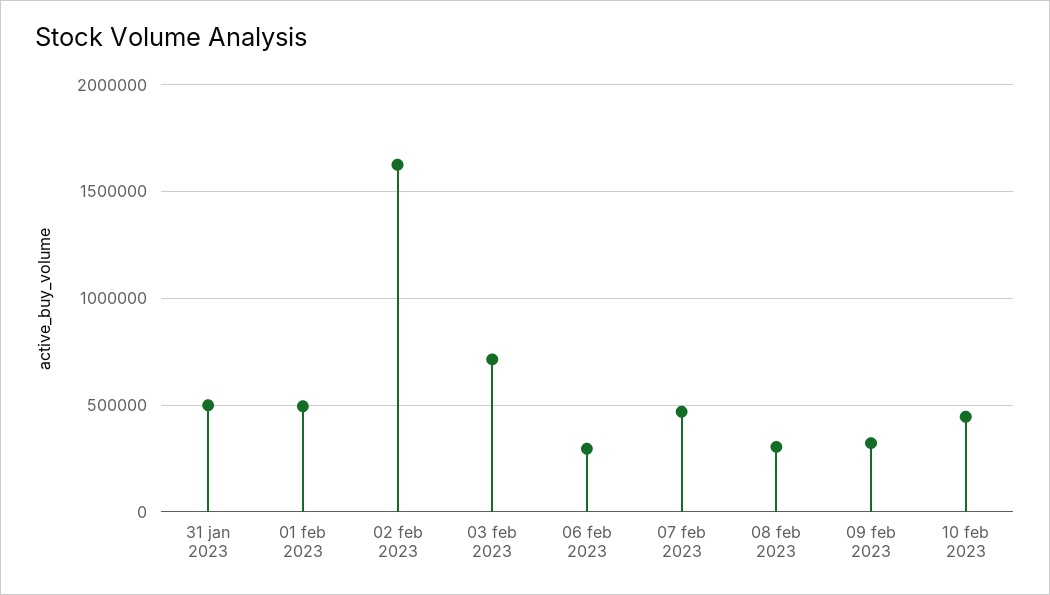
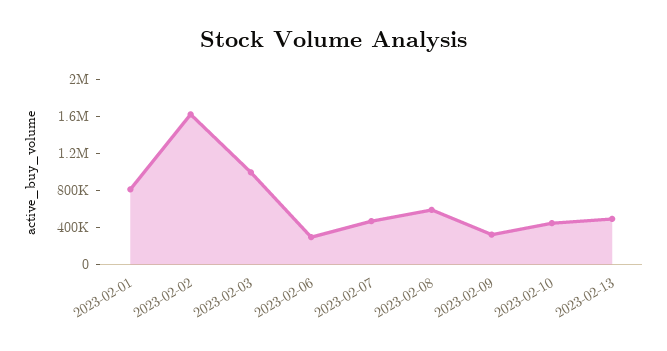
31 jan 2023: 500000 -> none
01 feb 2023: 500000 -> 800000
03 feb 2023: 700000 -> 1000000
08 feb 2023: 300000 -> 600000
2023-02-13: none -> 500000

